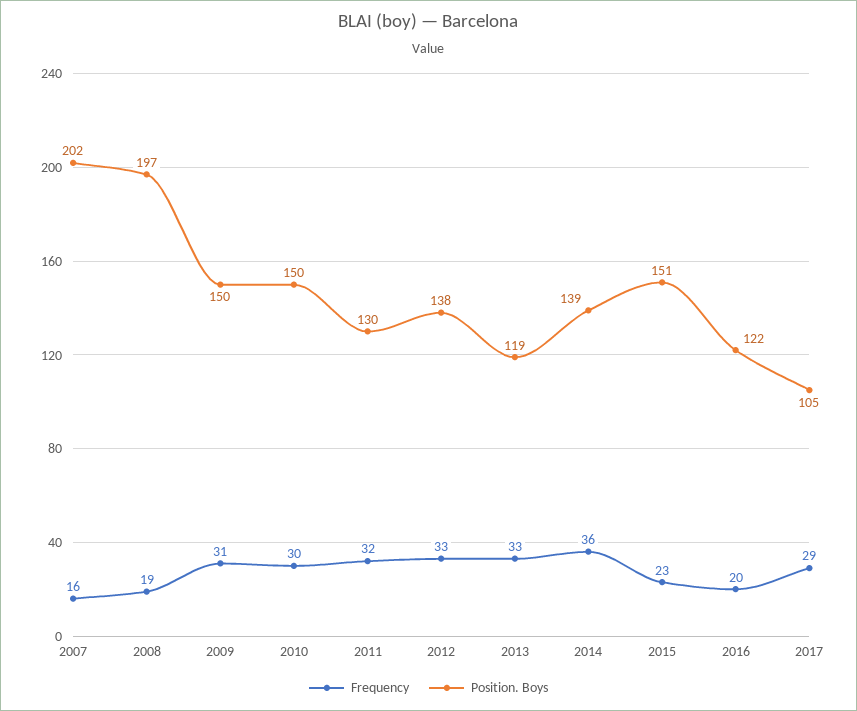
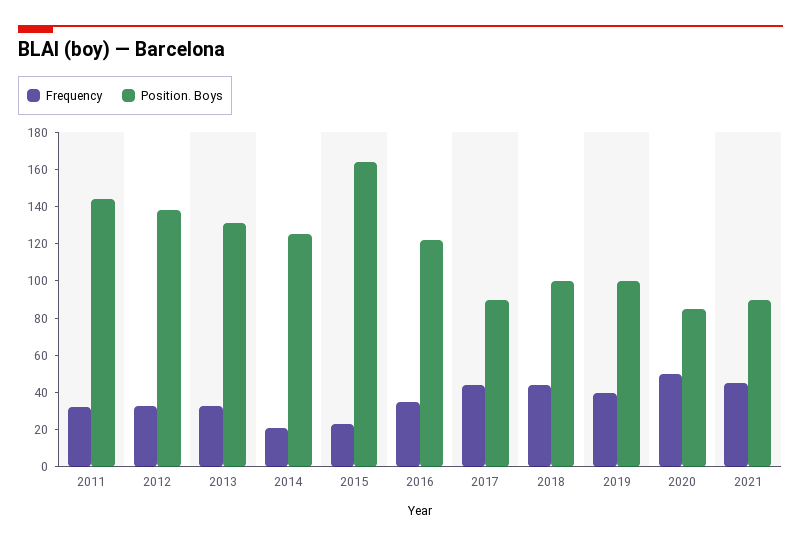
Frequency, 2007: 16 -> none
Position. Boys, 2007: 202 -> none
Frequency, 2008: 19 -> none
Position. Boys, 2008: 197 -> none
Frequency, 2009: 31 -> none
Position. Boys, 2009: 150 -> none
Frequency, 2010: 30 -> none
Position. Boys, 2010: 150 -> none
Position. Boys, 2011: 130 -> 145
Position. Boys, 2013: 119 -> 130
Frequency, 2014: 36 -> 20
Position. Boys, 2014: 139 -> 125
Position. Boys, 2015: 151 -> 165
Frequency, 2016: 20 -> 35
Frequency, 2017: 29 -> 45
Position. Boys, 2017: 105 -> 90
Frequency, 2018: none -> 45
Position. Boys, 2018: none -> 100
Frequency, 2019: none -> 40
Position. Boys, 2019: none -> 100
Frequency, 2020: none -> 50
Position. Boys, 2020: none -> 85
Frequency, 2021: none -> 45
Position. Boys, 2021: none -> 90

